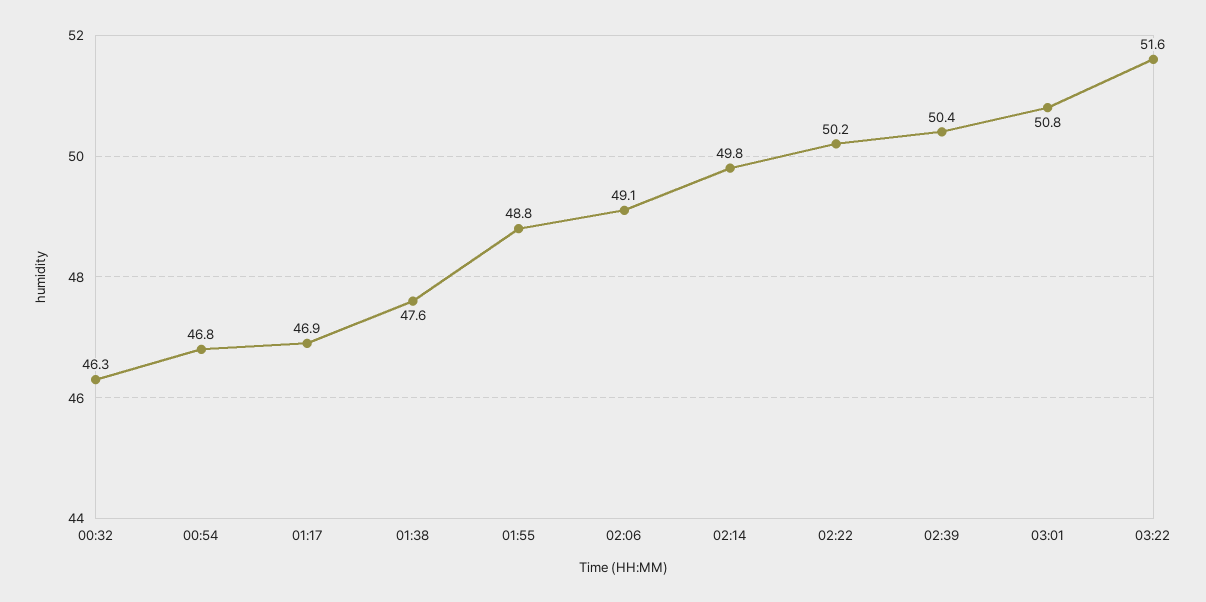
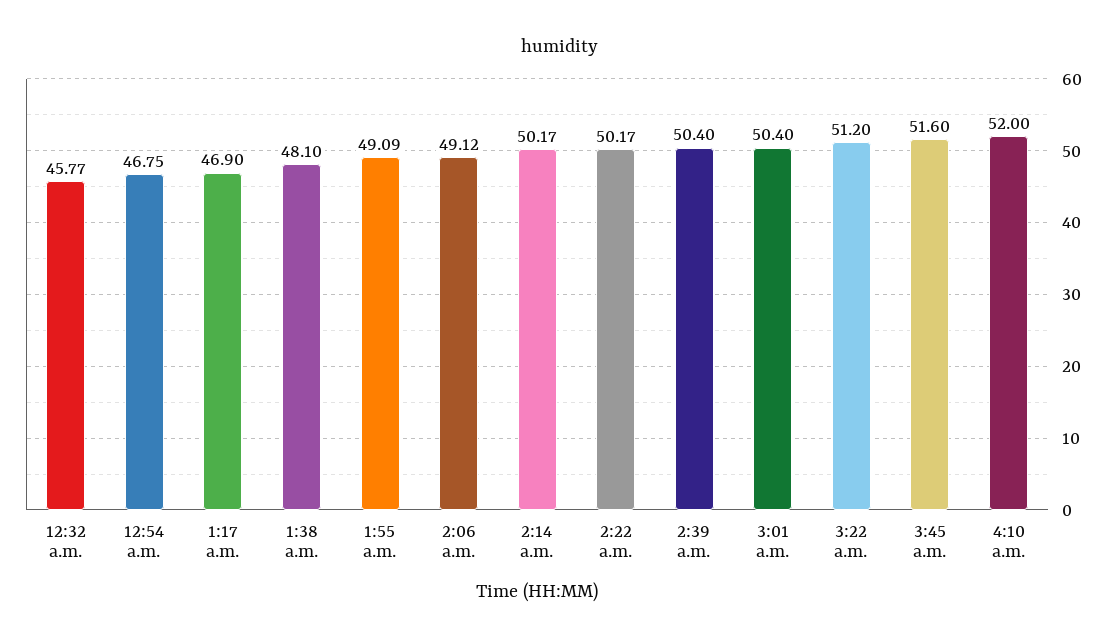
00:32: 46.3 -> 45.77
01:38: 47.6 -> 48.1
01:55: 48.8 -> 49.09
02:14: 49.8 -> 50.17
03:01: 50.8 -> 50.4
03:22: 51.6 -> 51.2
3:45 a.m.: none -> 51.6
4:10 a.m.: none -> 52

